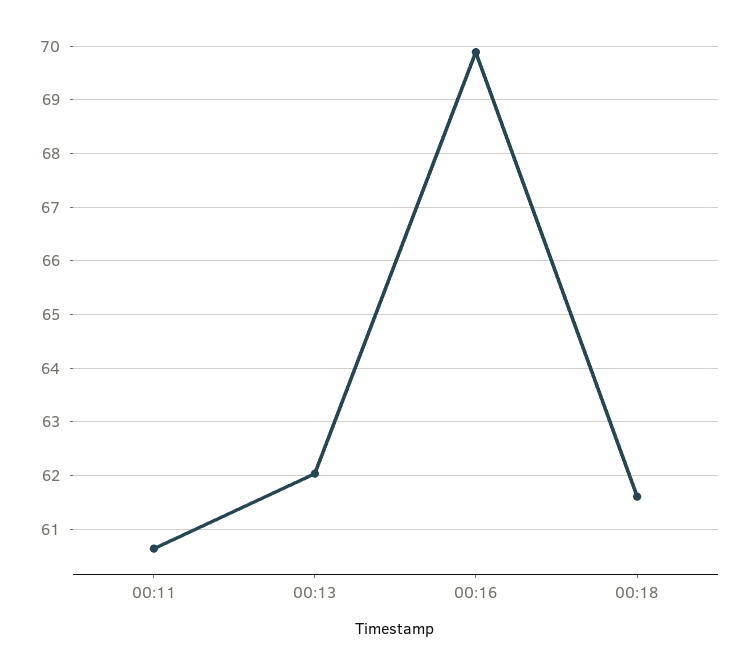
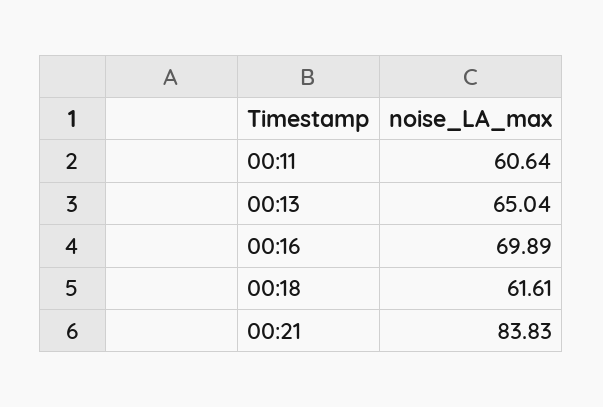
00:13: 62 -> 65.04
00:21: none -> 83.83

